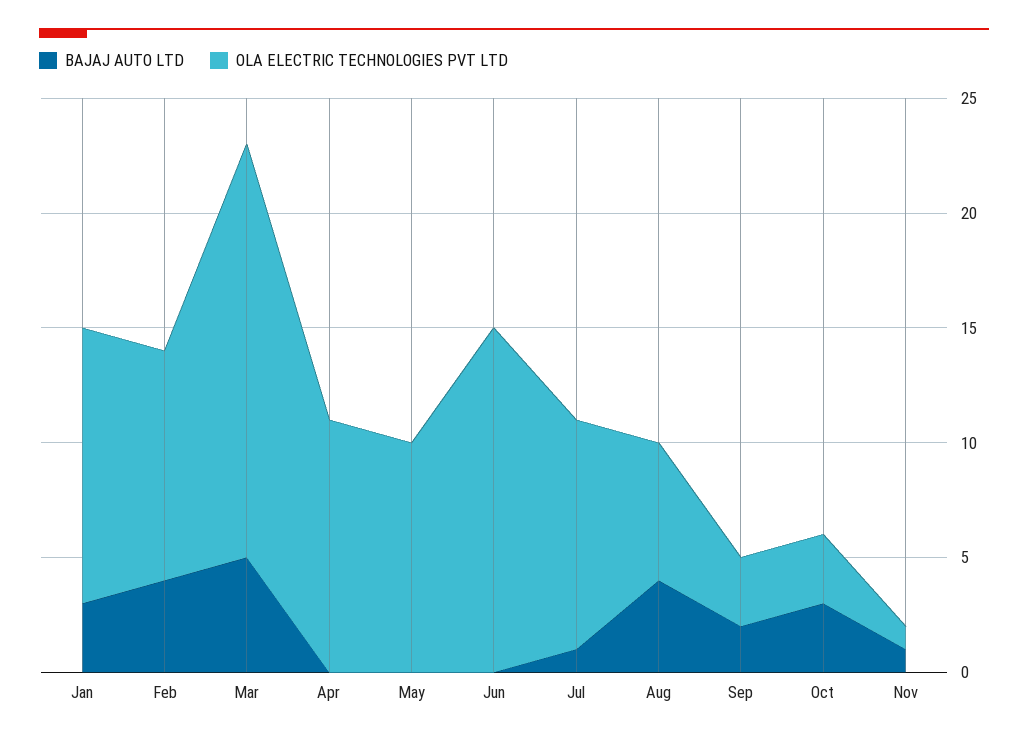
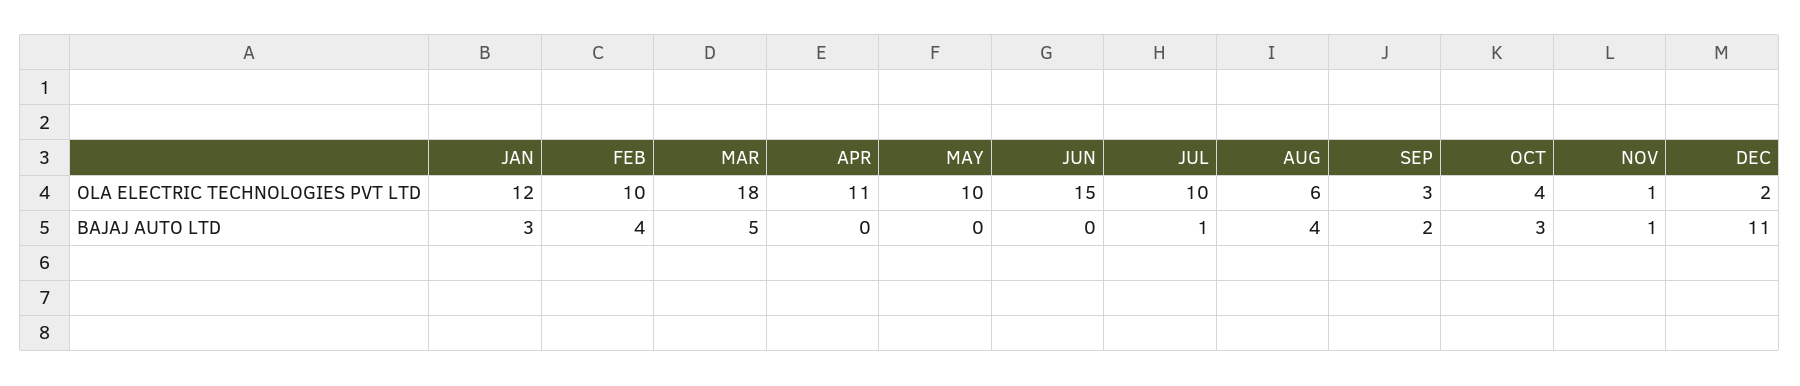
OLA ELECTRIC TECHNOLOGIES PVT LTD, Oct: 3 -> 4
OLA ELECTRIC TECHNOLOGIES PVT LTD, DEC: none -> 2
BAJAJ AUTO LTD, DEC: none -> 11

